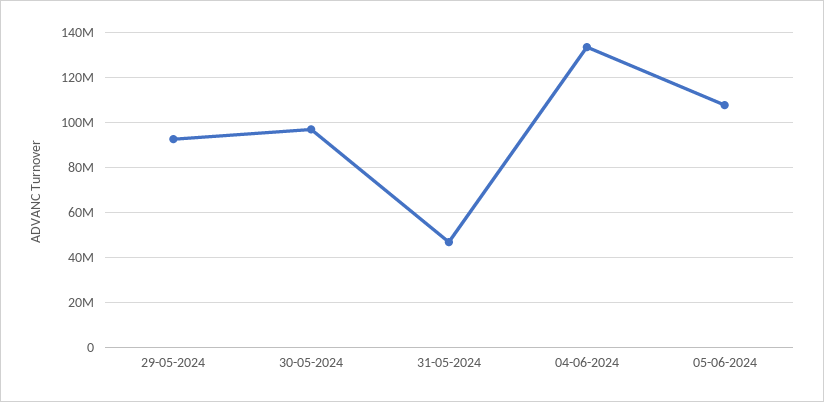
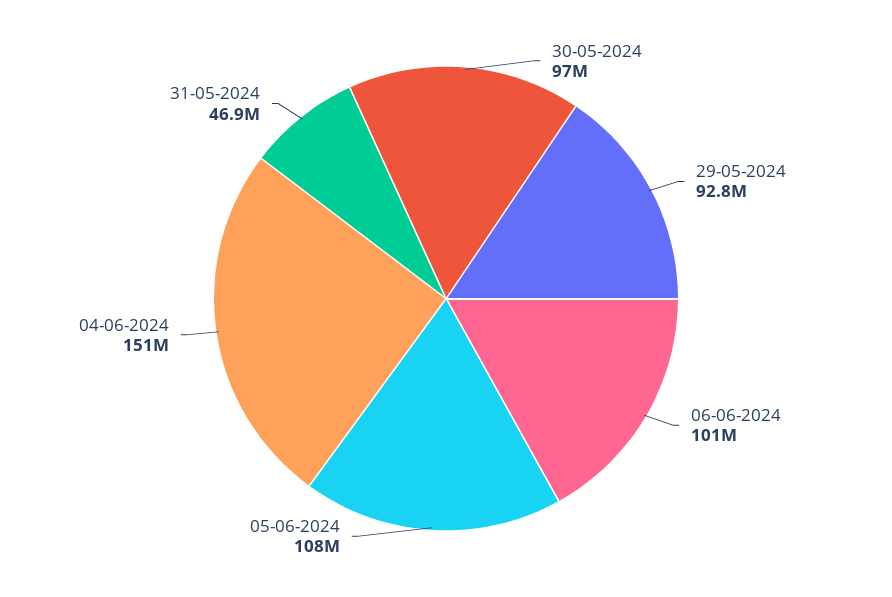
04-06-2024: 135000000 -> 151000000
06-06-2024: none -> 101000000

